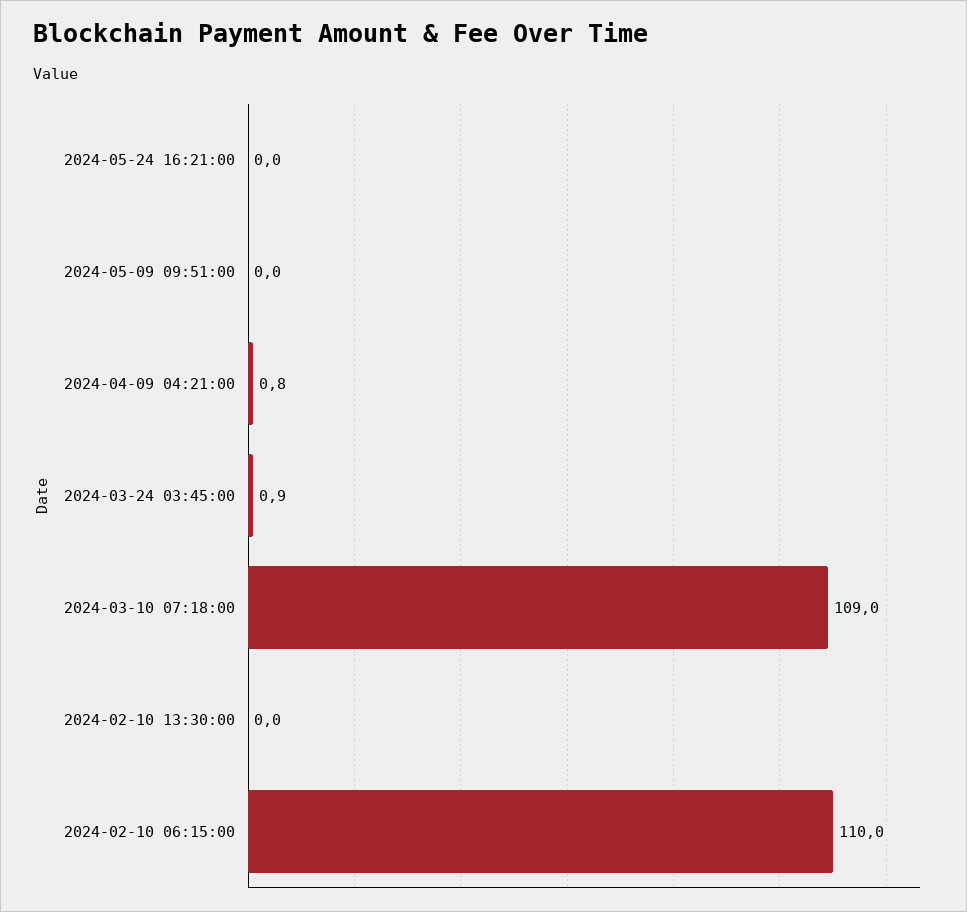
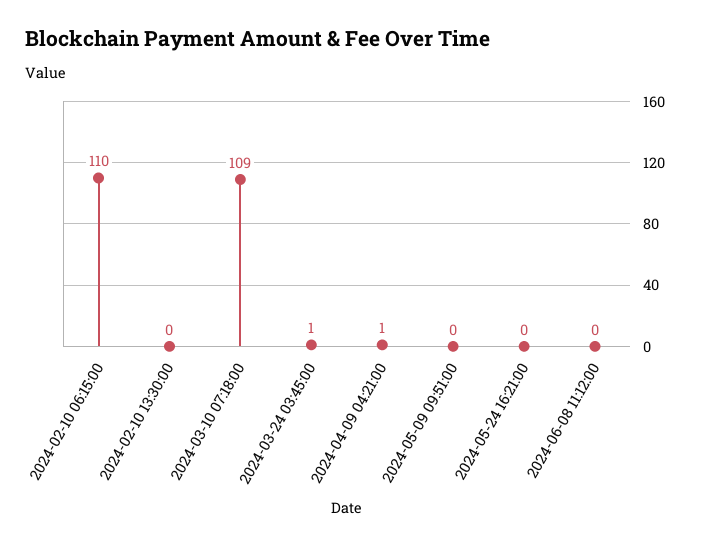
2024-06-08 11:12:00: none -> 0

